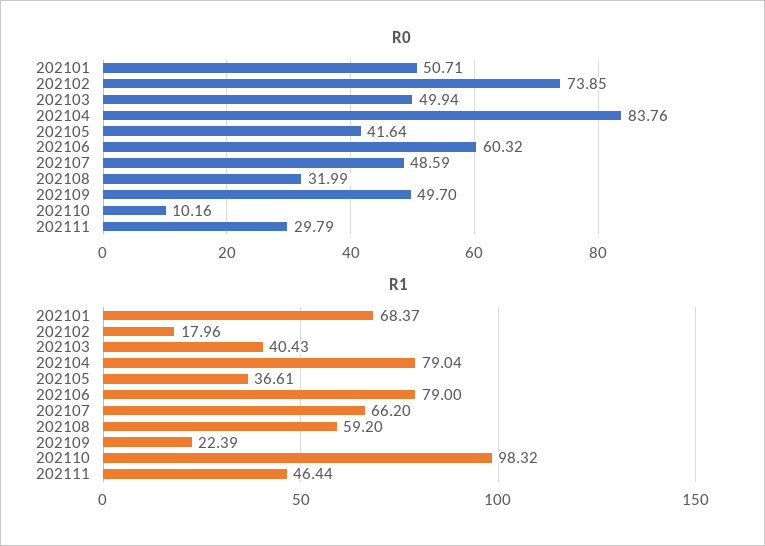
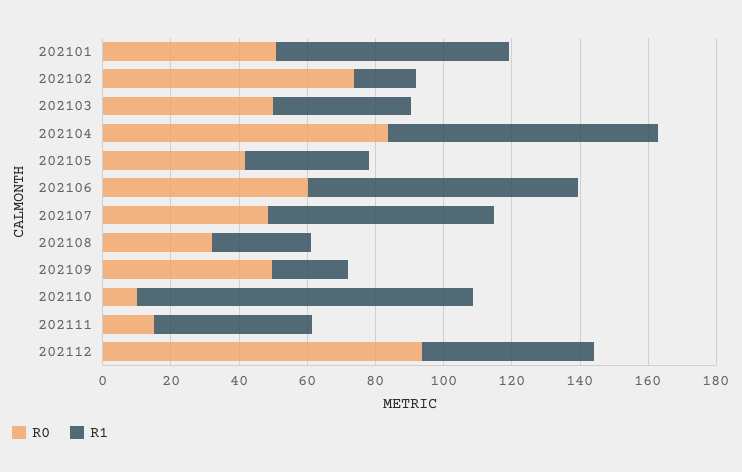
R0, 202111: 29.79 -> 15
R1, 202108: 59.2 -> 30
R0, 202112: none -> 95
R1, 202112: none -> 50

